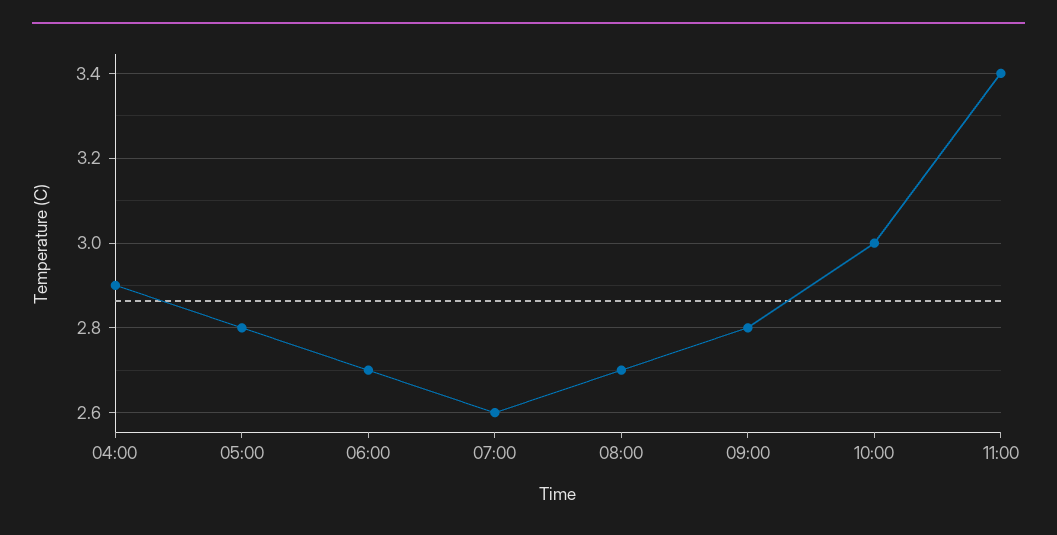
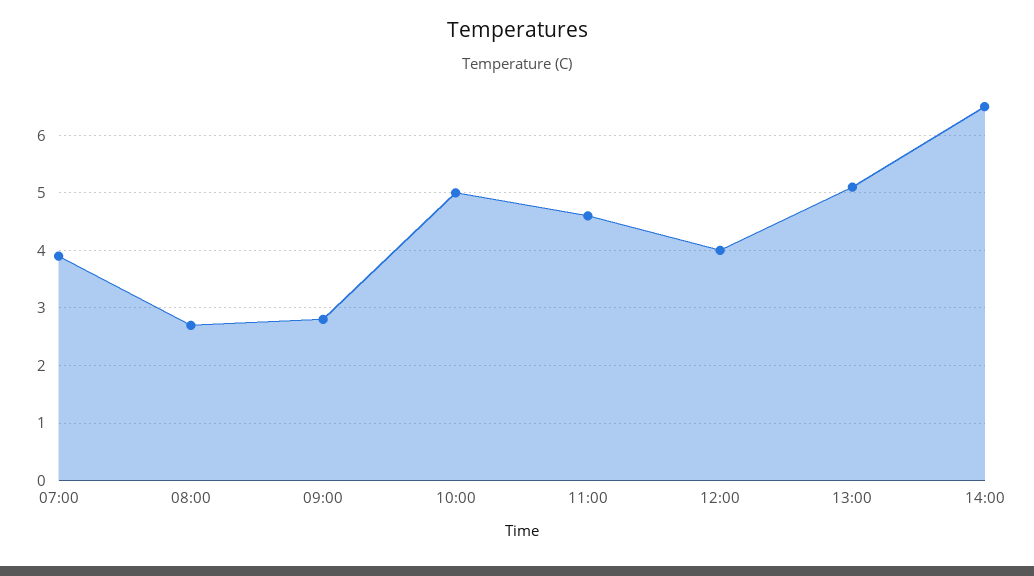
04:00: 2.9 -> none
05:00: 2.8 -> none
06:00: 2.7 -> none
07:00: 2.6 -> 4
10:00: 3 -> 5
11:00: 3.4 -> 4.5
12:00: none -> 4
13:00: none -> 5
14:00: none -> 6.5

